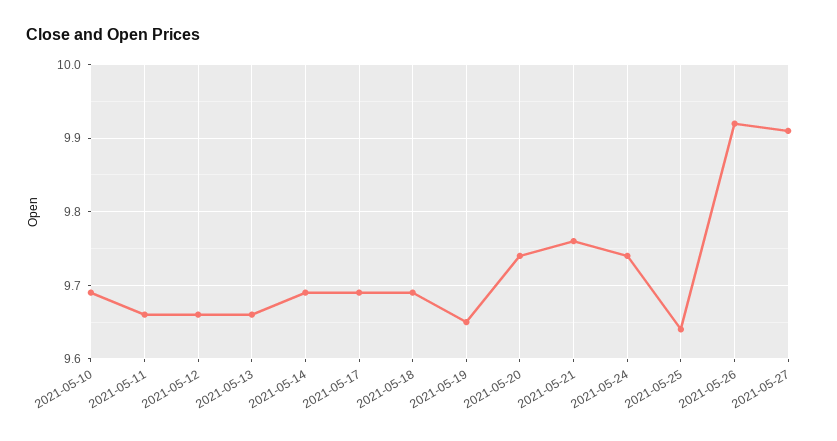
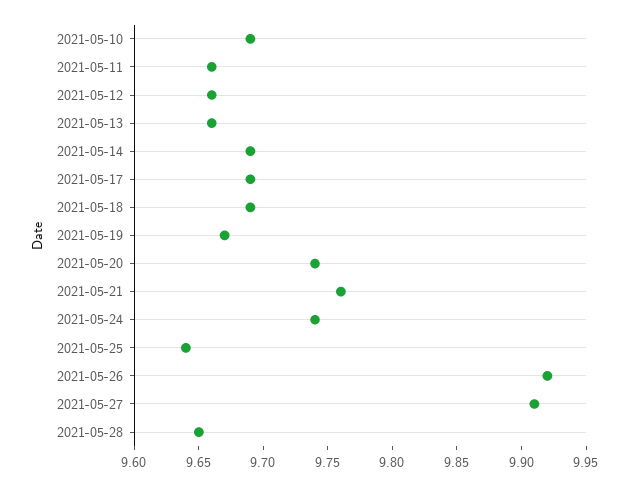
2021-05-19: 9.65 -> 9.67
2021-05-28: none -> 9.65

